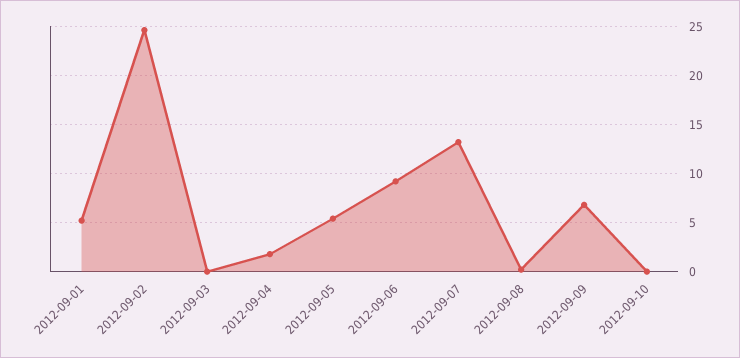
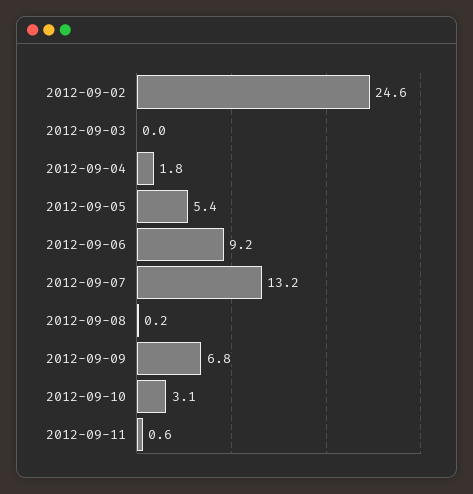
2012-09-01: 5 -> none
2012-09-10: 0 -> 3.1
2012-09-11: none -> 0.6

